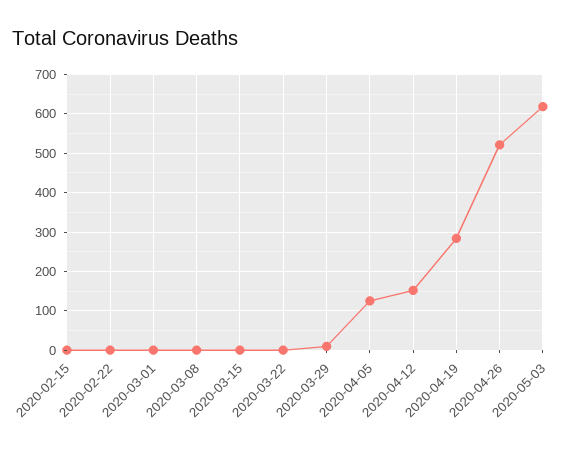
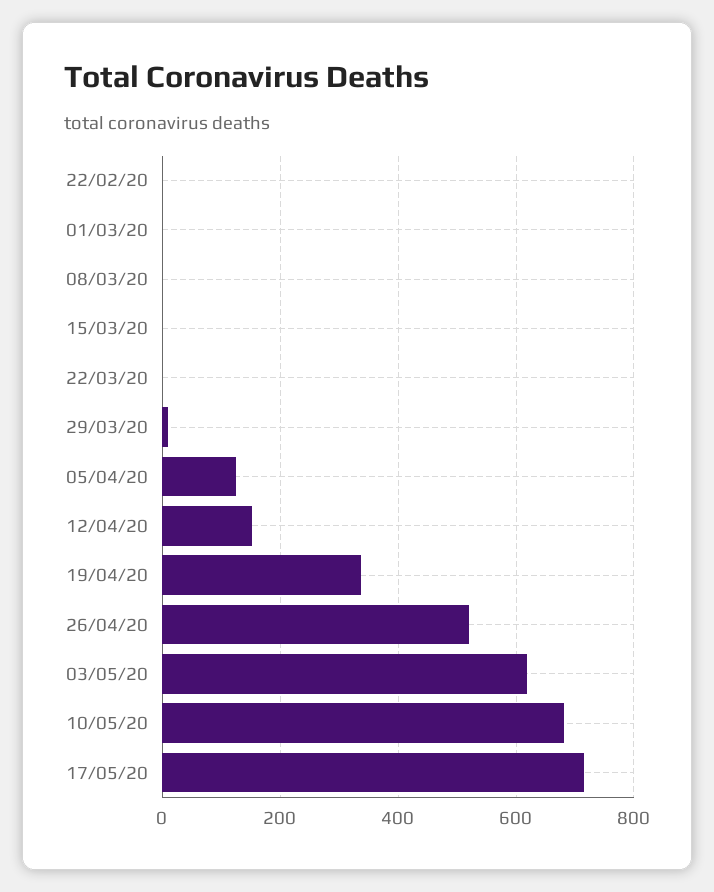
2020-02-15: 0 -> none
2020-04-19: 280 -> 340
10/05/20: none -> 680
17/05/20: none -> 720

